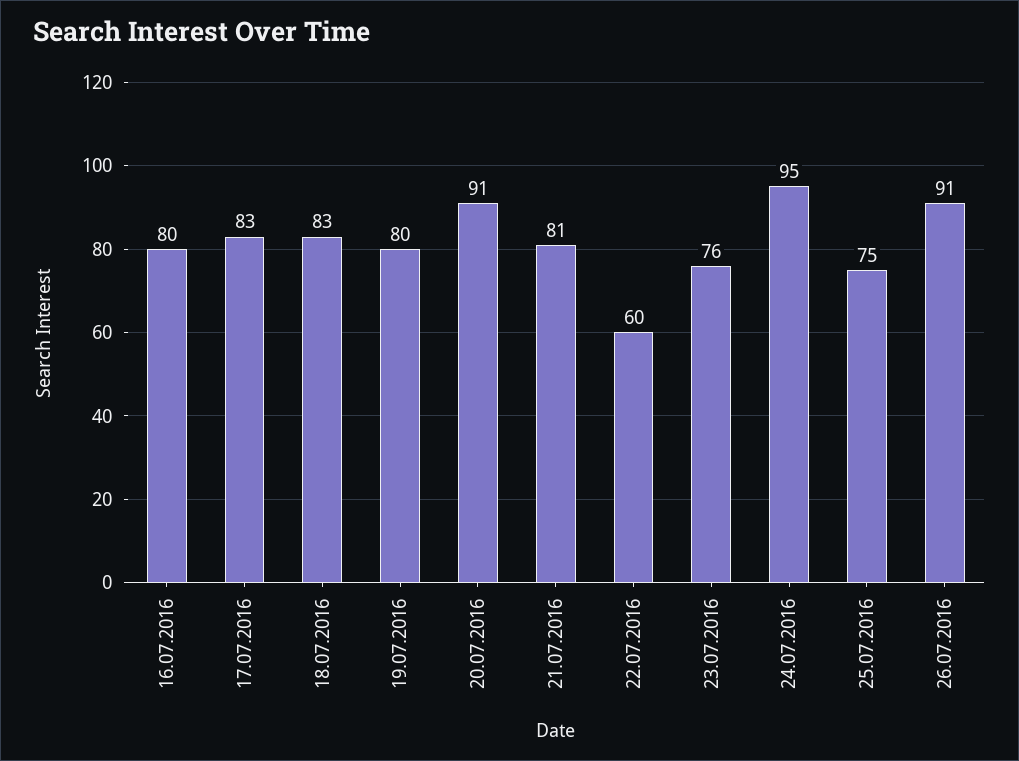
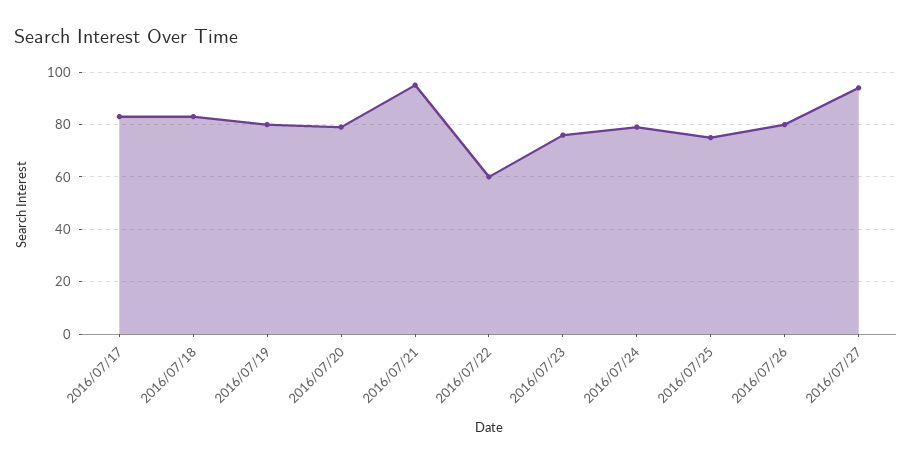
16.07.2016: 80 -> none
20.07.2016: 91 -> 80
21.07.2016: 81 -> 95
24.07.2016: 95 -> 80
26.07.2016: 91 -> 80
2016/07/27: none -> 95

